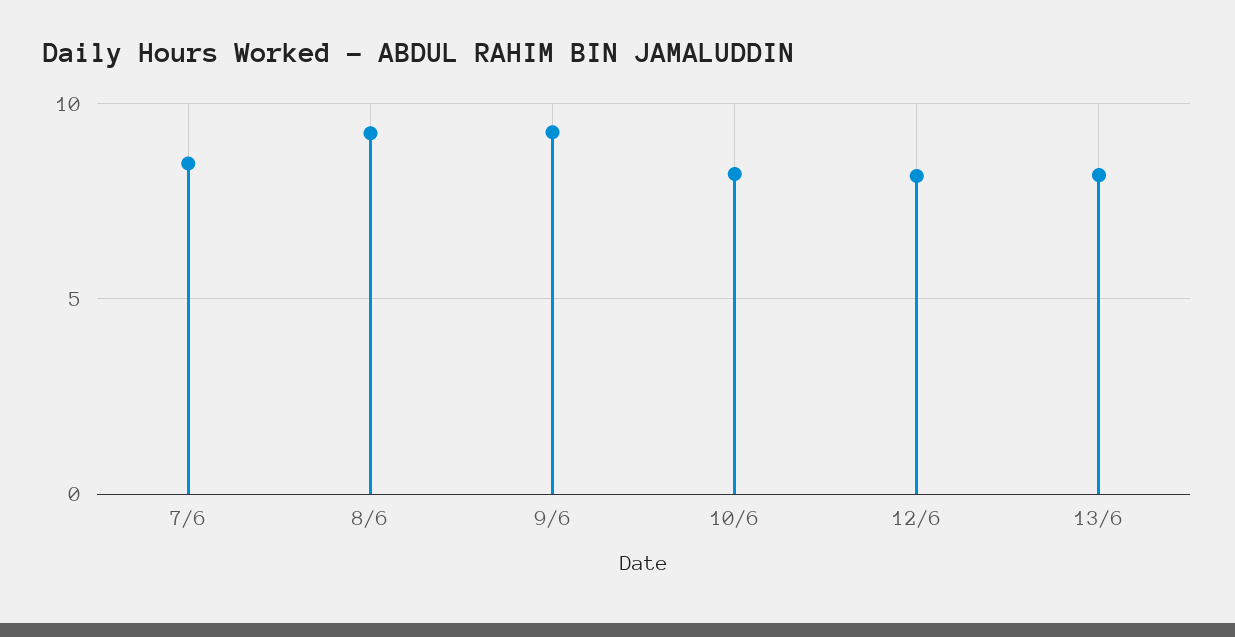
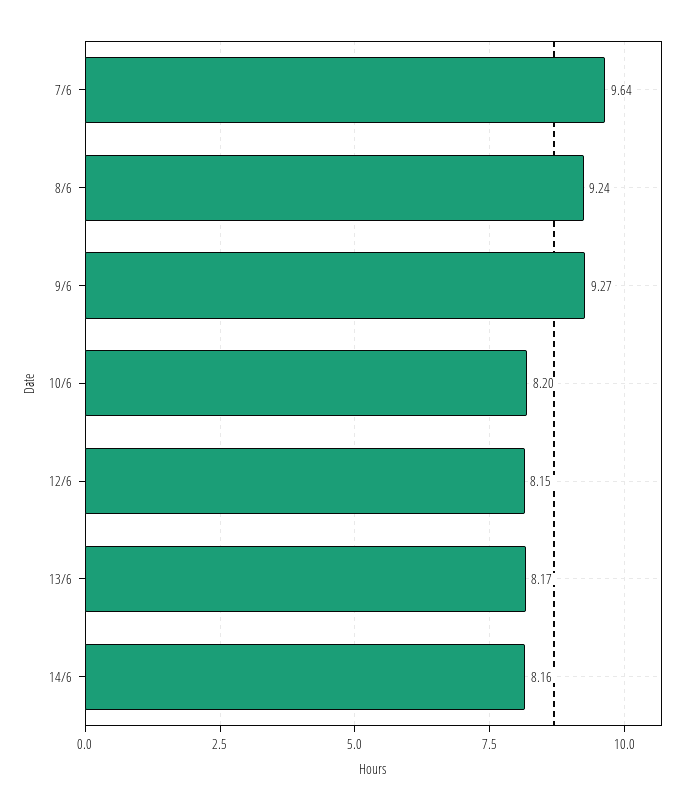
7/6: 8.5 -> 9.64
14/6: none -> 8.16

